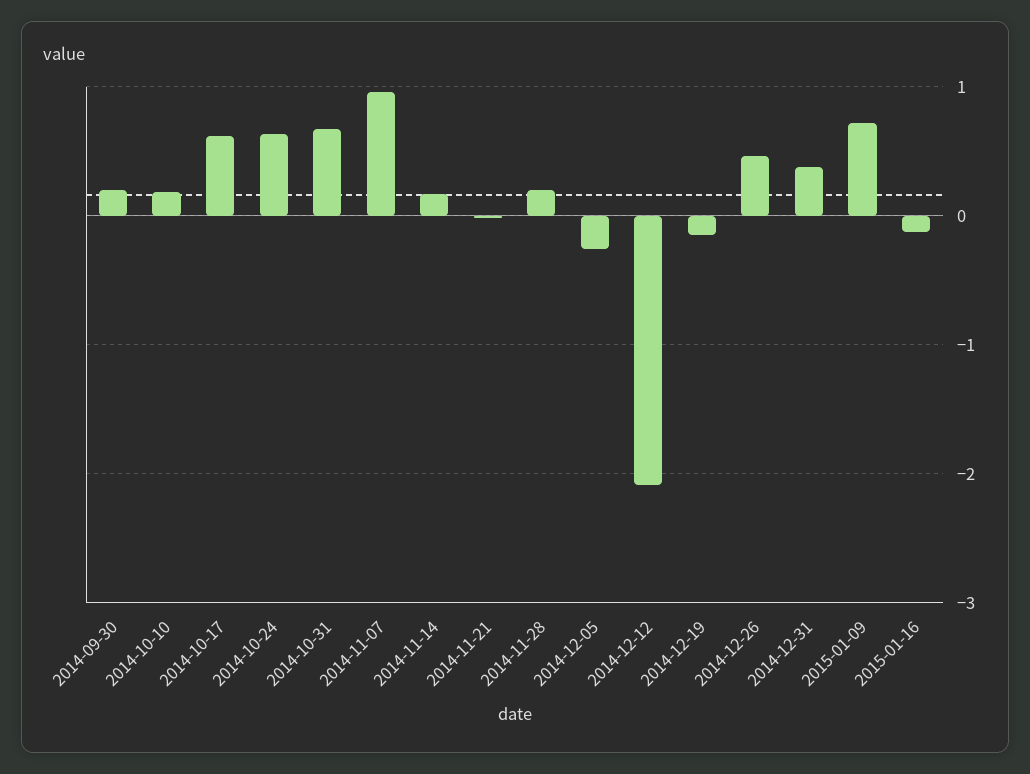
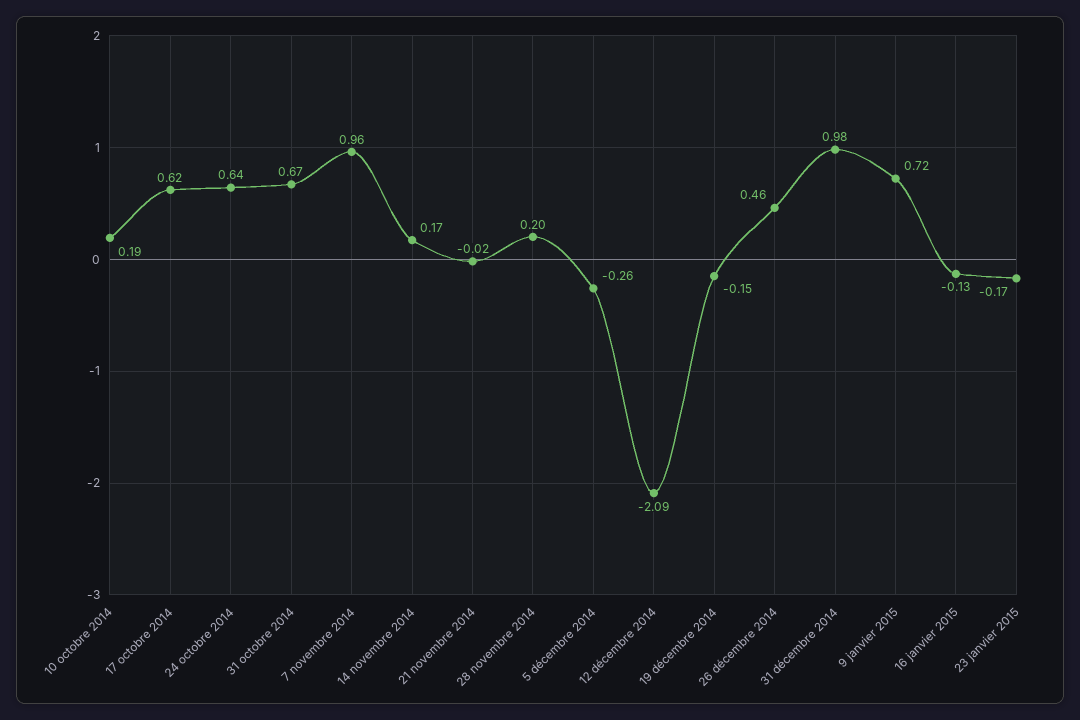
2014-09-30: 0.2 -> none
2014-12-31: 0.4 -> 0.98
23 janvier 2015: none -> -0.17

